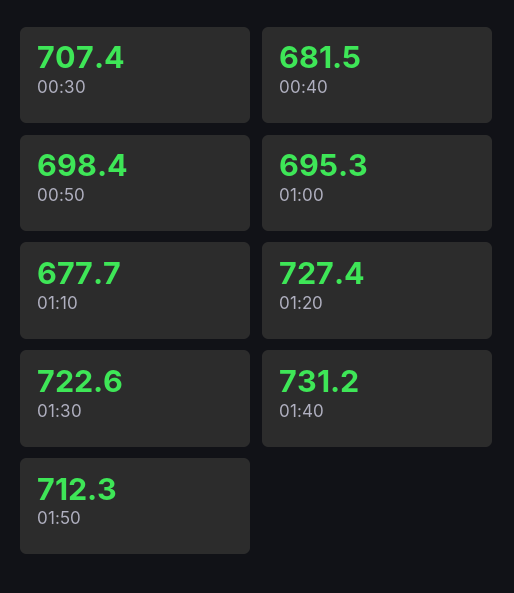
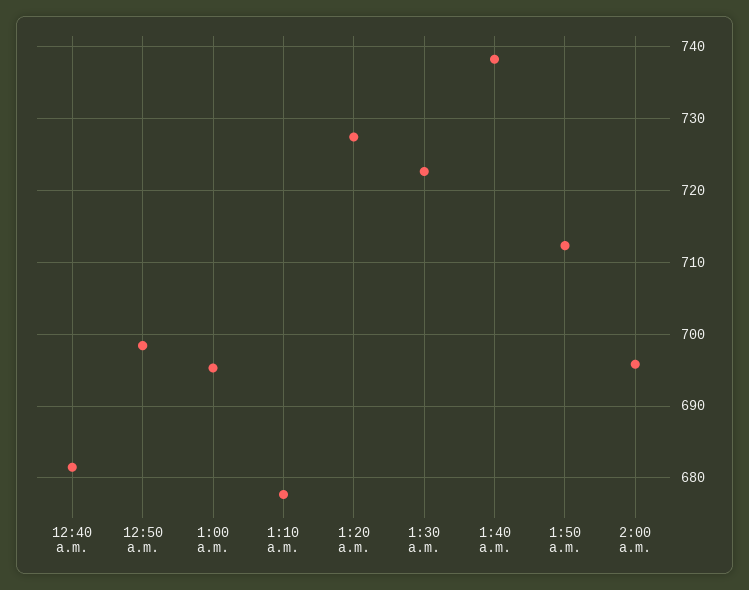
00:30: 707.4 -> none
01:40: 731.2 -> 738
2:00 a.m.: none -> 696

